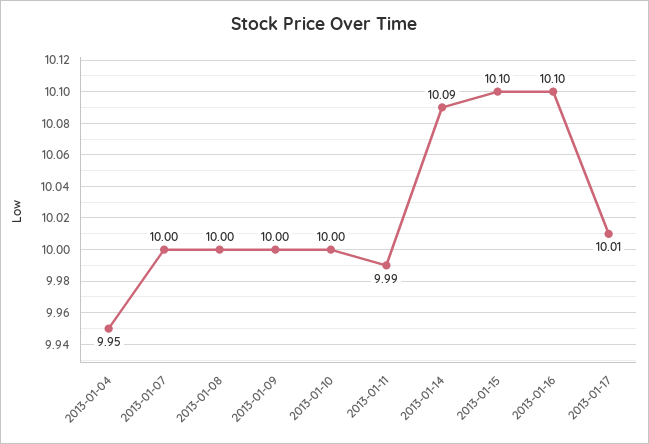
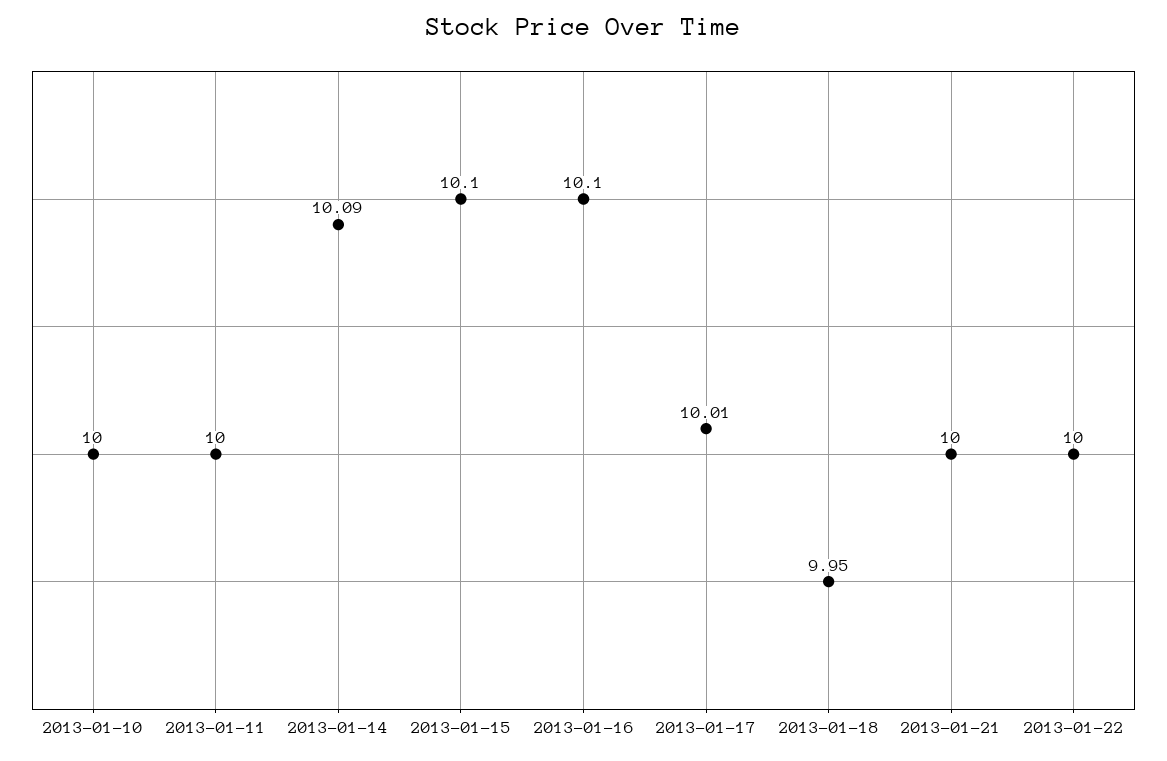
2013-01-04: 9.95 -> none
2013-01-07: 10 -> none
2013-01-08: 10 -> none
2013-01-09: 10 -> none
2013-01-11: 9.99 -> 10
2013-01-18: none -> 9.95
2013-01-21: none -> 10
2013-01-22: none -> 10

